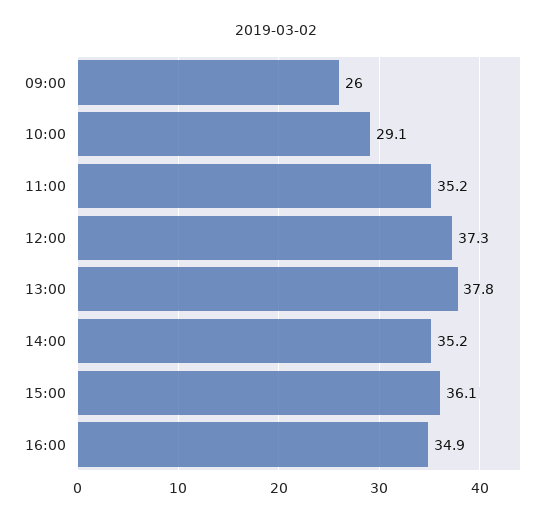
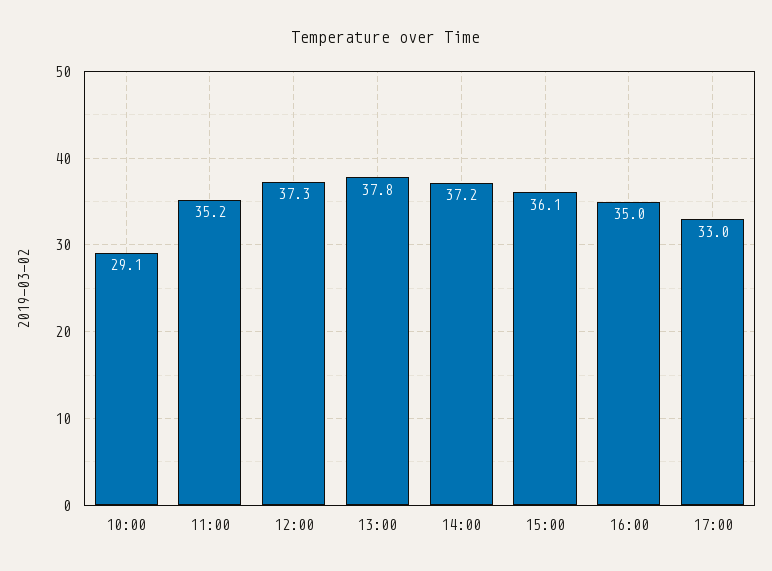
09:00: 26 -> none
14:00: 35.2 -> 37.2
16:00: 34.9 -> 35
17:00: none -> 33

